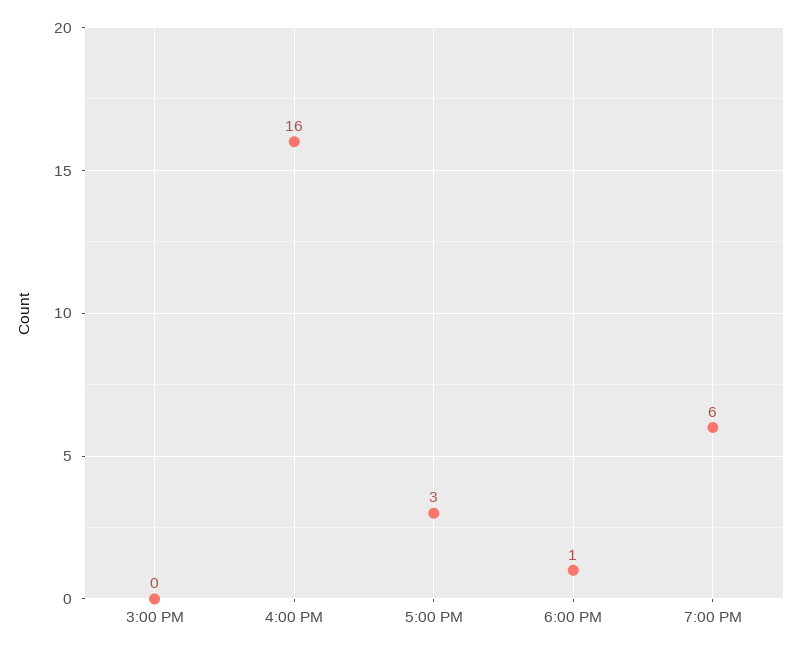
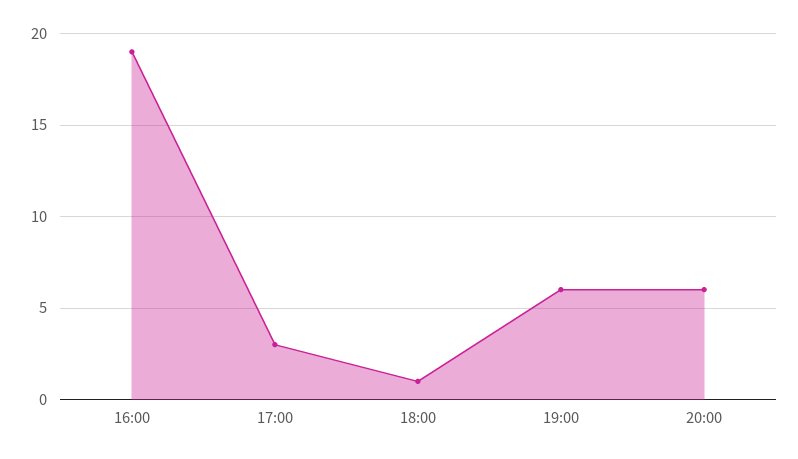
3:00 PM: 0 -> none
4:00 PM: 16 -> 19
20:00: none -> 6

